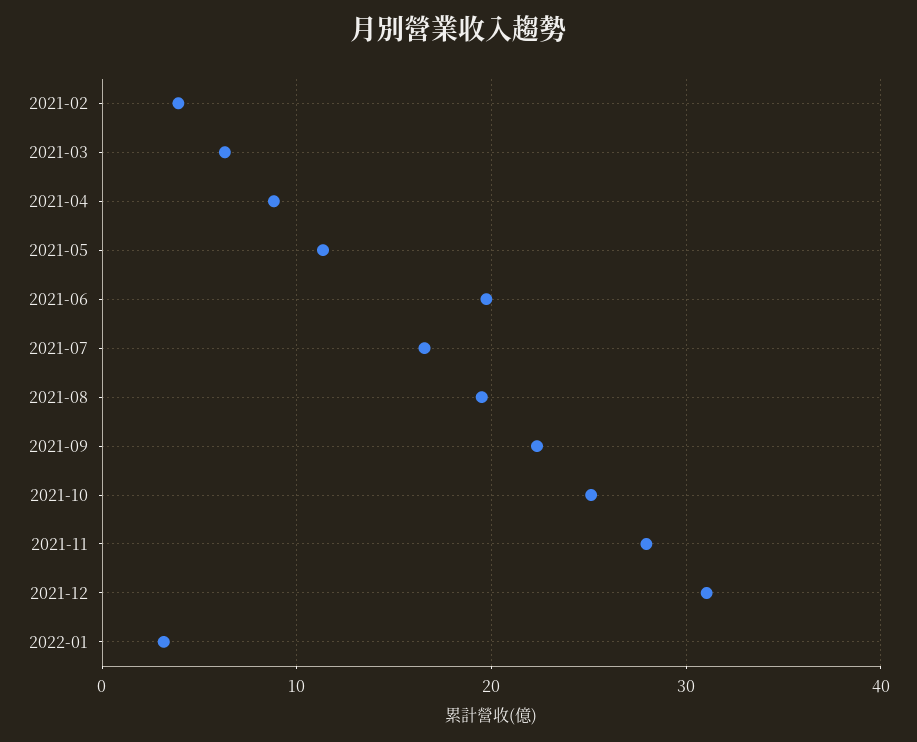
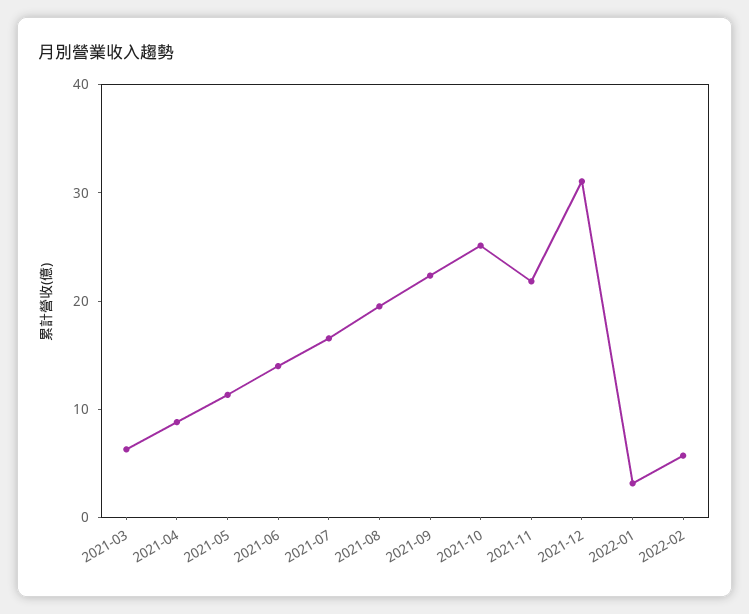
2021-02: 4 -> none
2021-06: 20 -> 14
2021-11: 28 -> 22
2022-02: none -> 6

